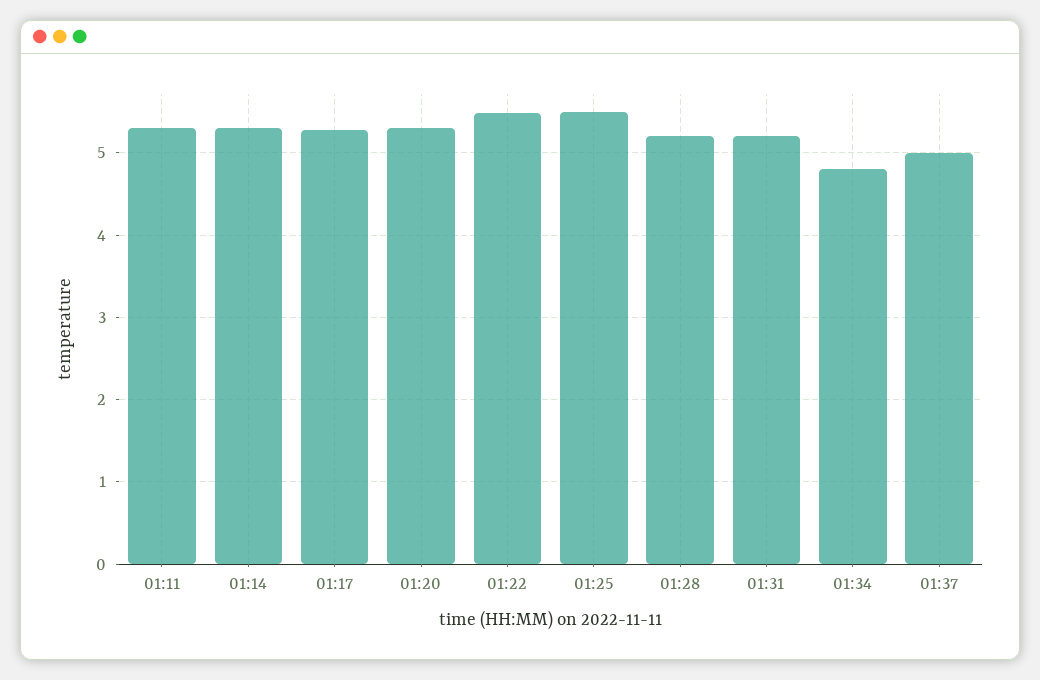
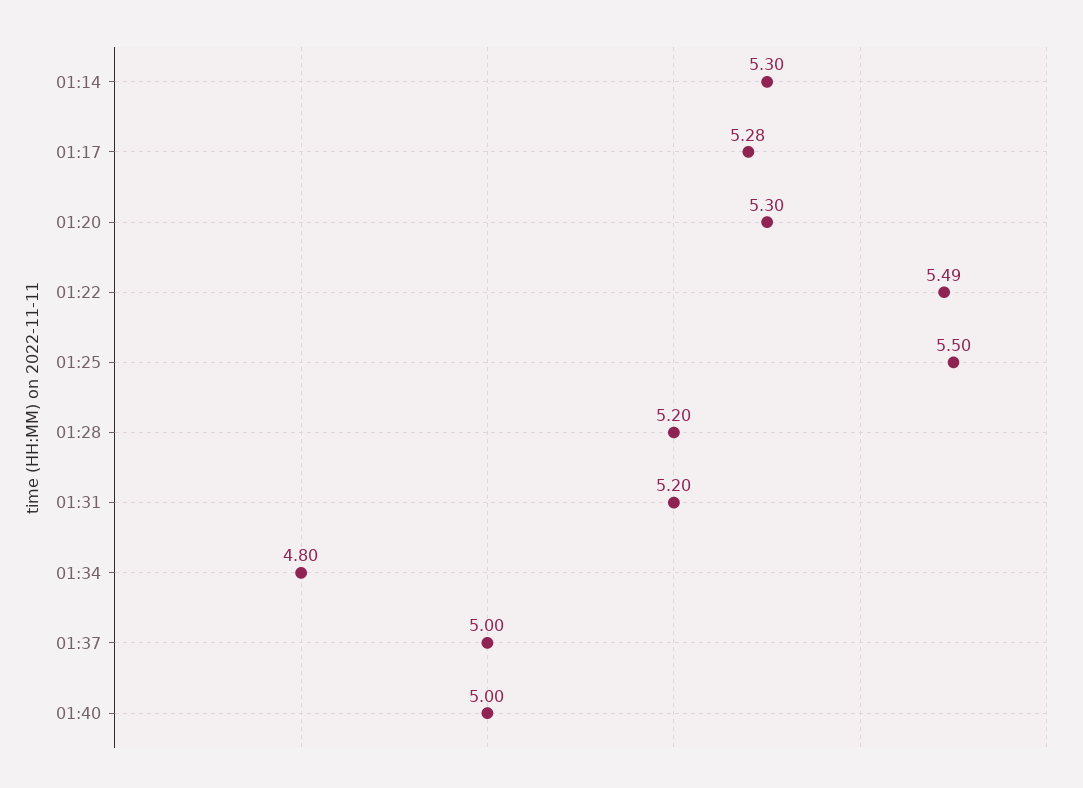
01:11: 5.3 -> none
01:40: none -> 5

